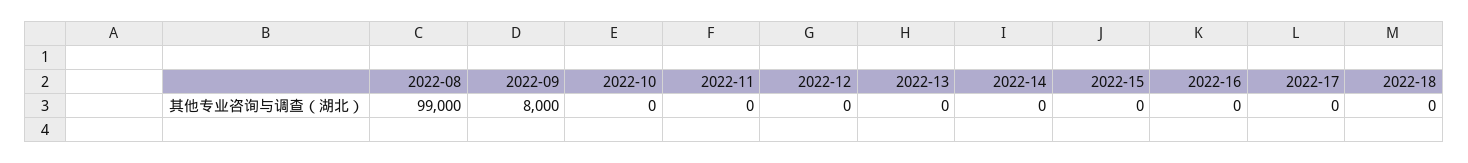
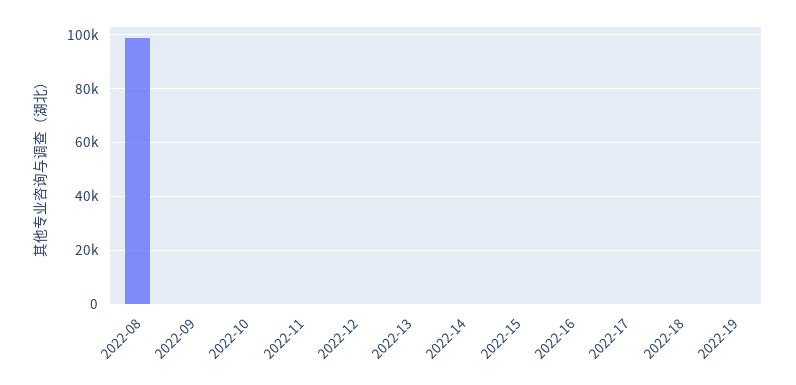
2022-09: 8000 -> 0
2022-19: none -> 0

